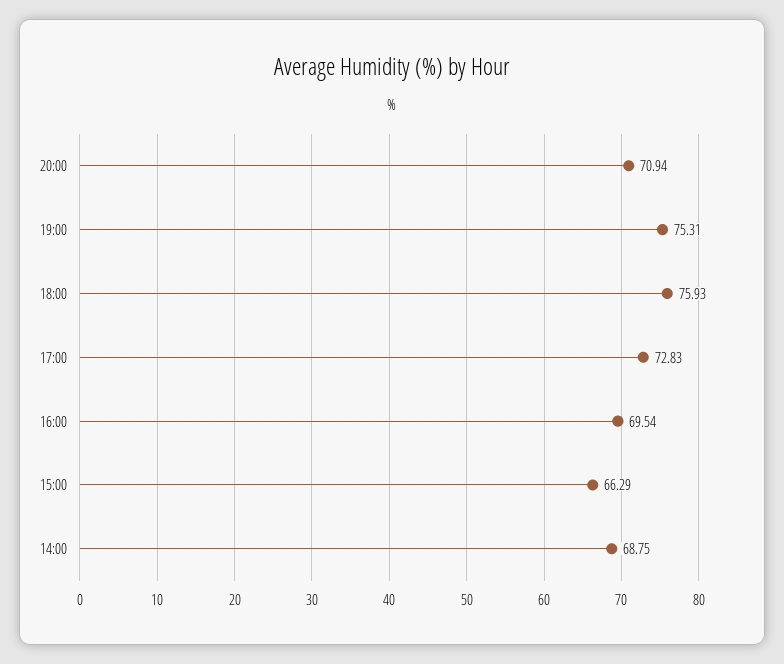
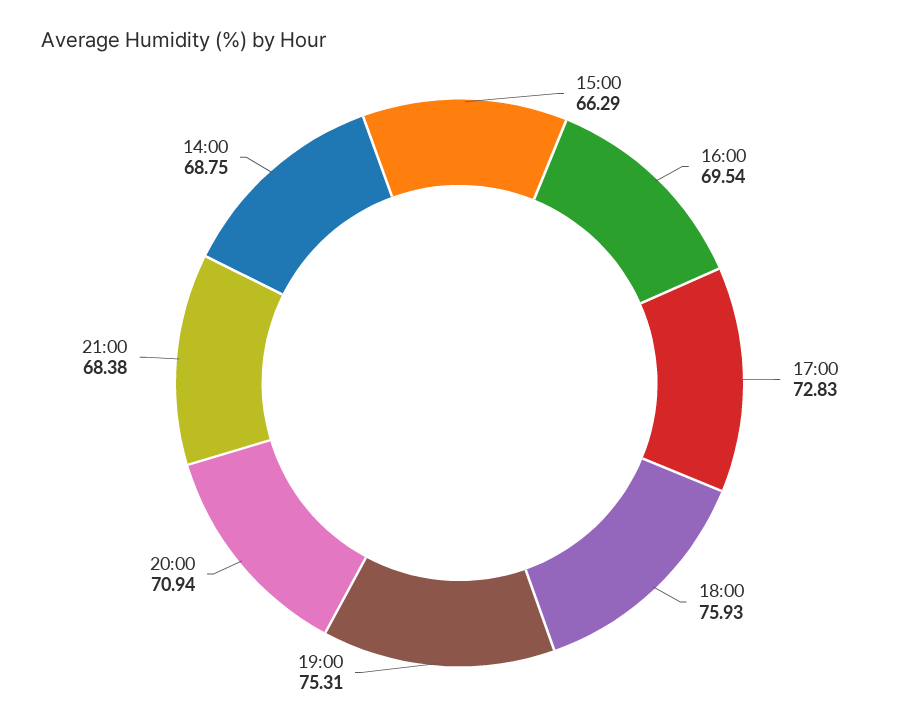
21:00: none -> 68.38

